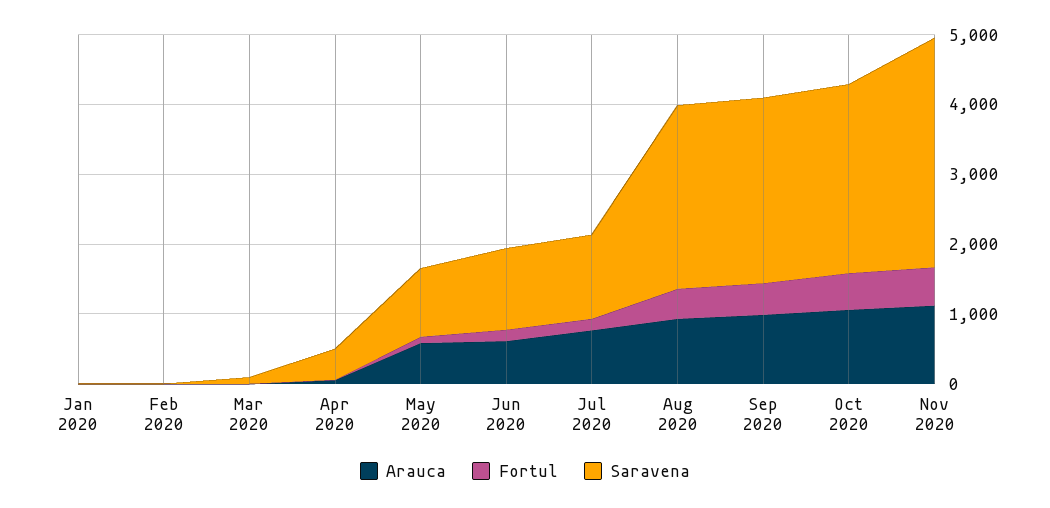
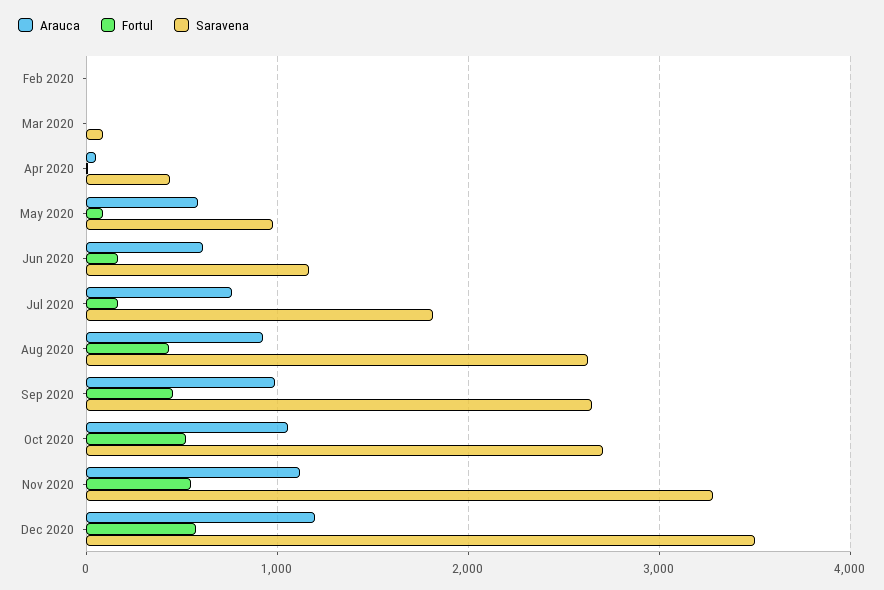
Arauca, Jan 2020: 0 -> none
Fortul, Jan 2020: 0 -> none
Saravena, Jan 2020: 0 -> none
Saravena, Jul 2020: 1200 -> 1800
Arauca, Dec 2020: none -> 1200
Fortul, Dec 2020: none -> 600
Saravena, Dec 2020: none -> 3500

